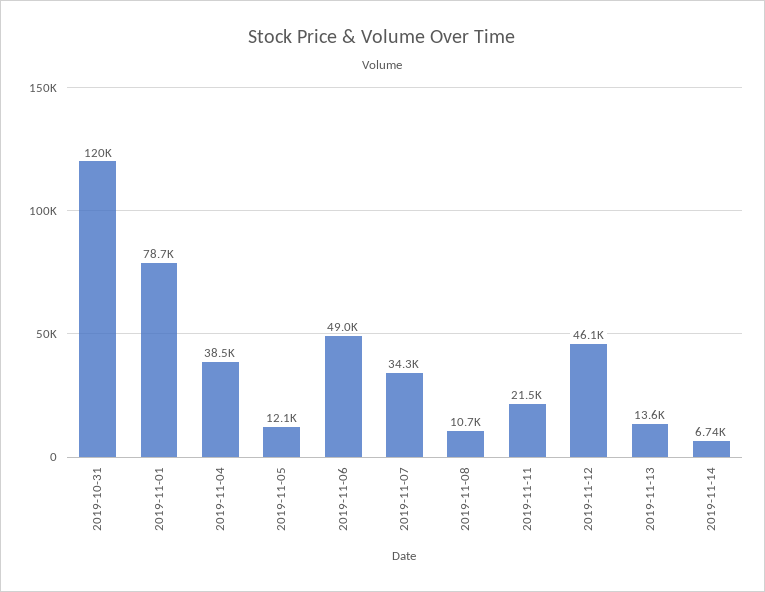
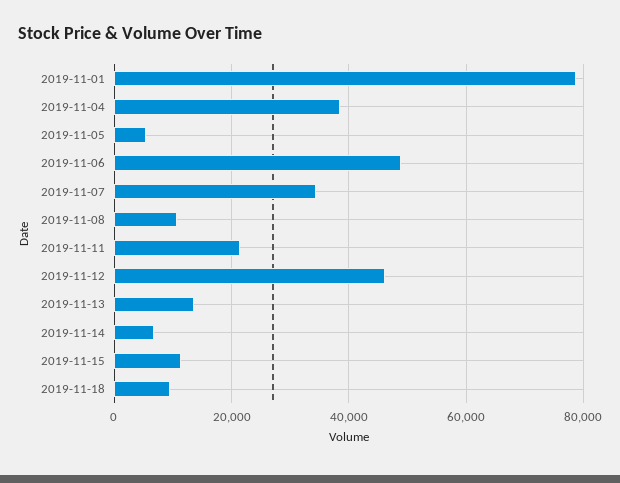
2019-10-31: 120000 -> none
2019-11-05: 12100 -> 6000
2019-11-15: none -> 12000
2019-11-18: none -> 10000

